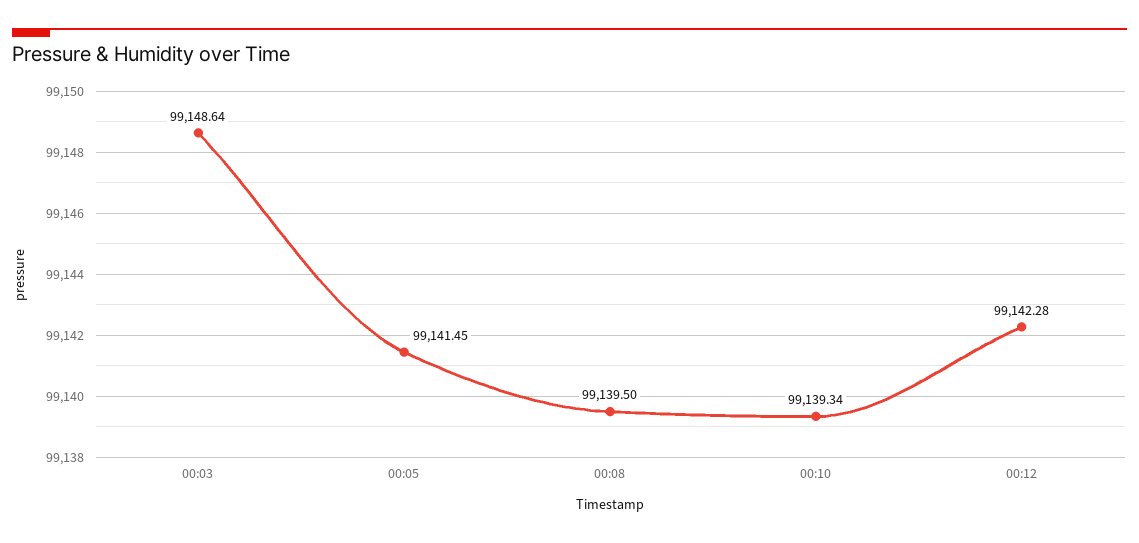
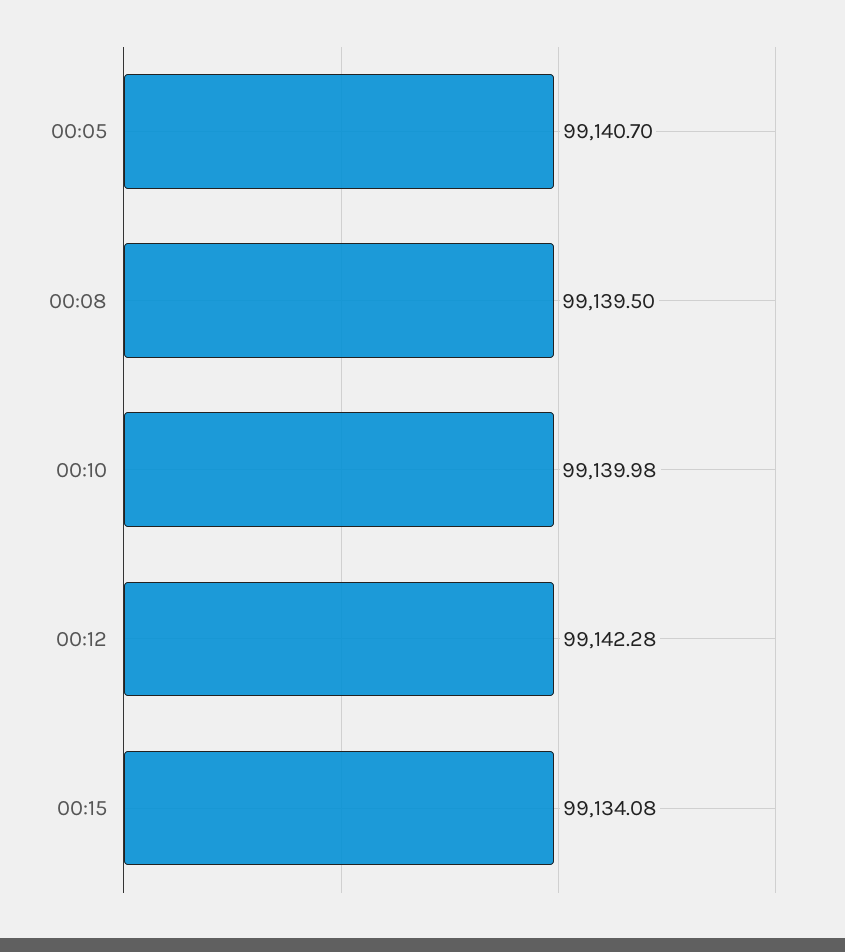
00:03: 99148.64 -> none
00:05: 99141.45 -> 99140.7
00:10: 99139.34 -> 99139.98
00:15: none -> 99134.08

